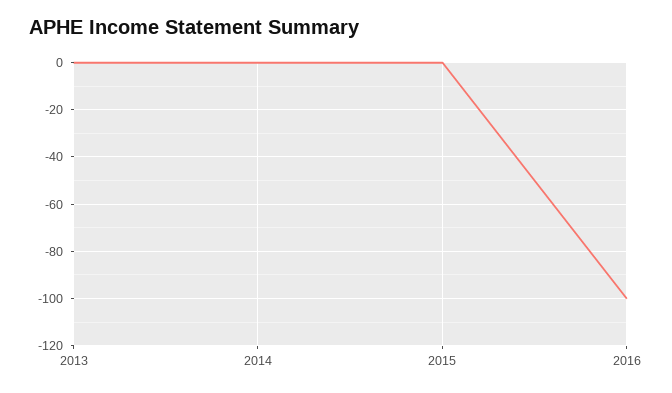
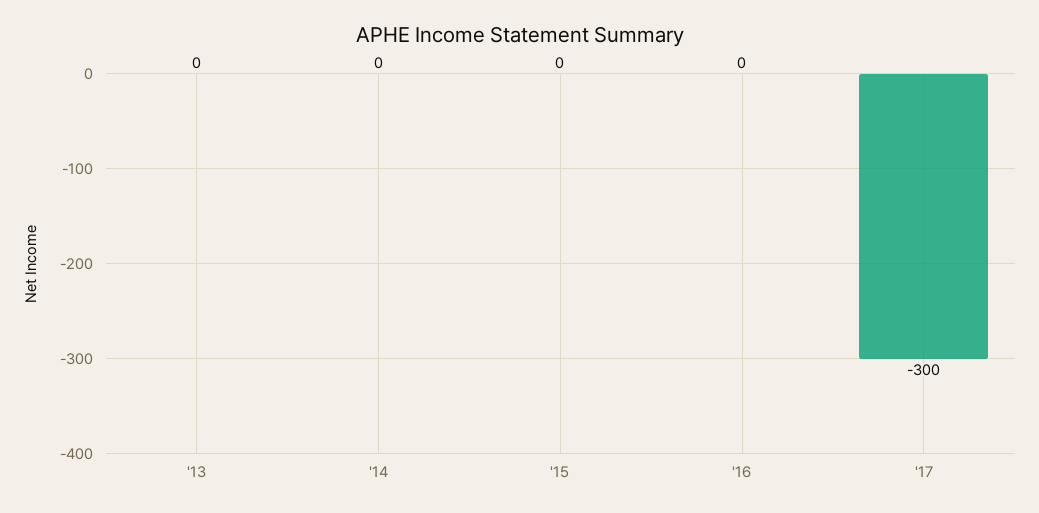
2016: -100 -> 0
'17: none -> -300

